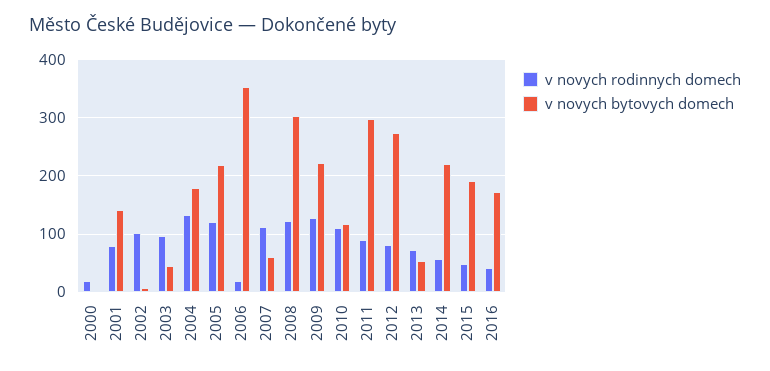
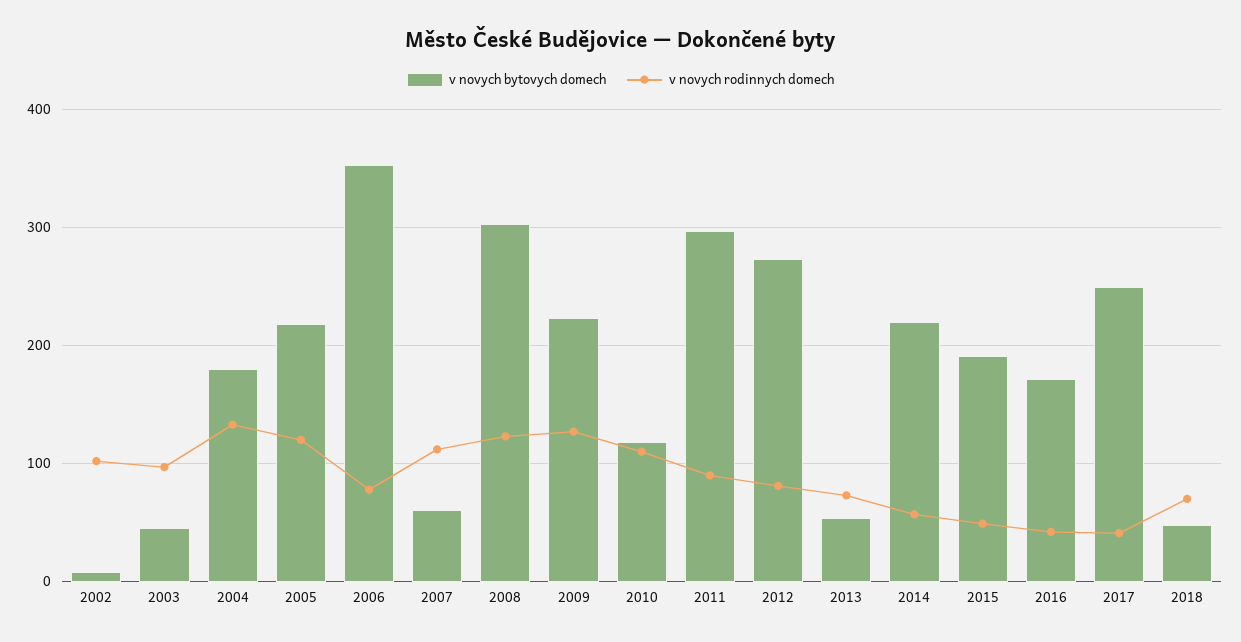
v novych rodinnych domech, 2000: 20 -> none
v novych bytovych domech, 2000: 0 -> none
v novych rodinnych domech, 2001: 80 -> none
v novych bytovych domech, 2001: 140 -> none
v novych rodinnych domech, 2006: 20 -> 80
v novych bytovych domech, 2017: none -> 250
v novych rodinnych domech, 2017: none -> 40
v novych bytovych domech, 2018: none -> 50
v novych rodinnych domech, 2018: none -> 70

